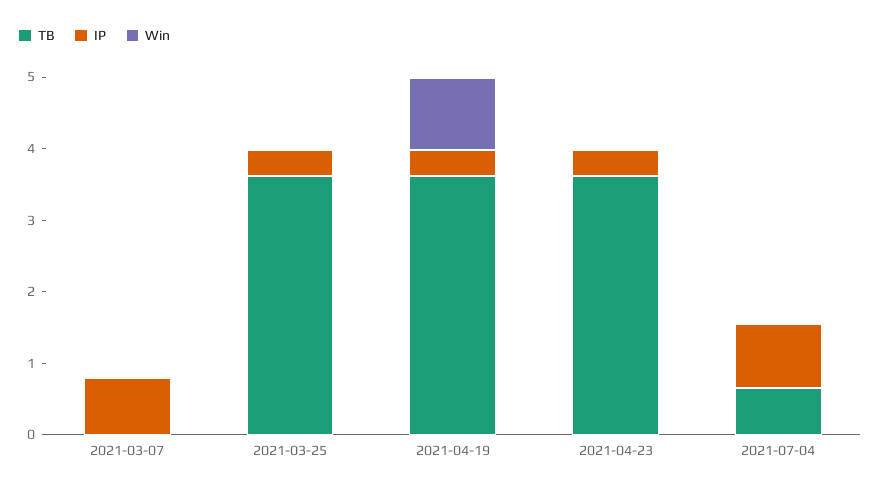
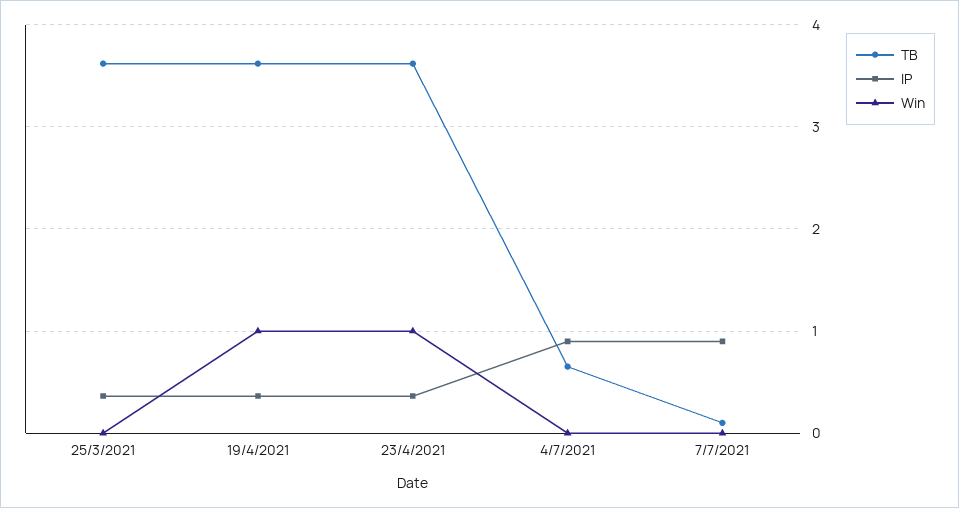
TB, 2021-03-07: 0 -> none
IP, 2021-03-07: 0.8 -> none
Win, 2021-03-07: 0 -> none
Win, 2021-04-23: 0 -> 1
TB, 7/7/2021: none -> 0.1
IP, 7/7/2021: none -> 0.9
Win, 7/7/2021: none -> 0

